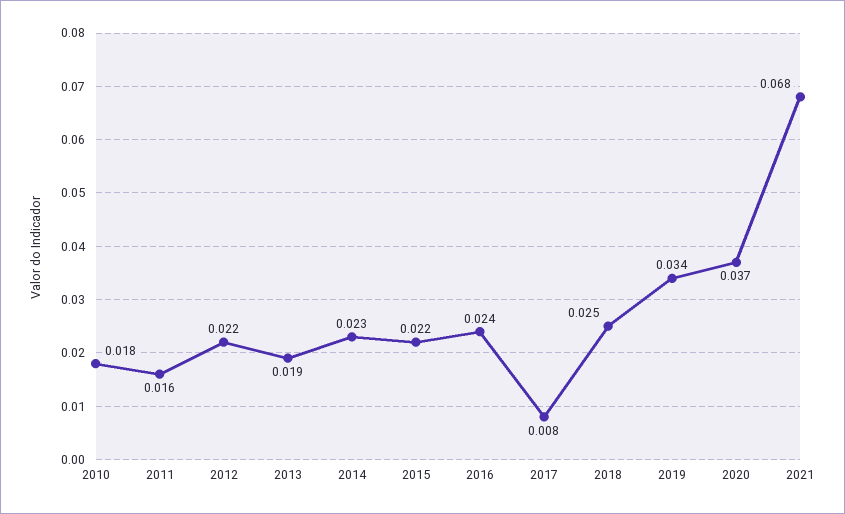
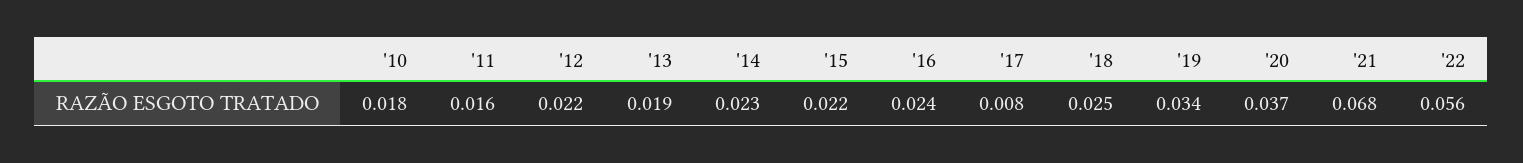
'22: none -> 0.056

